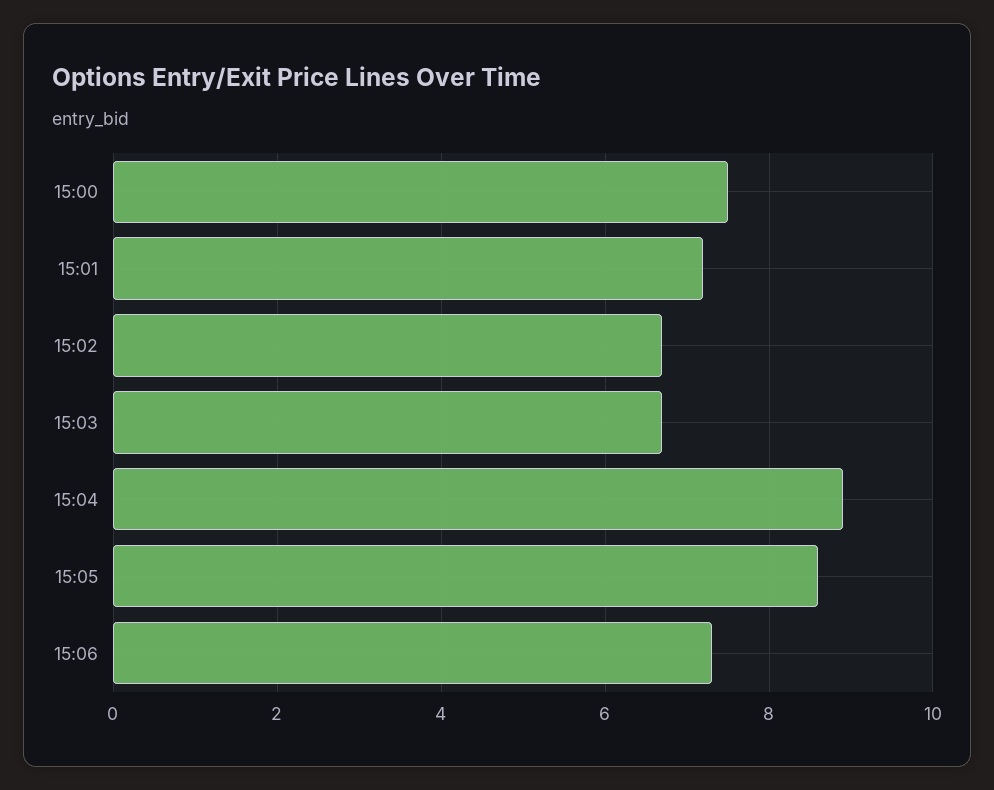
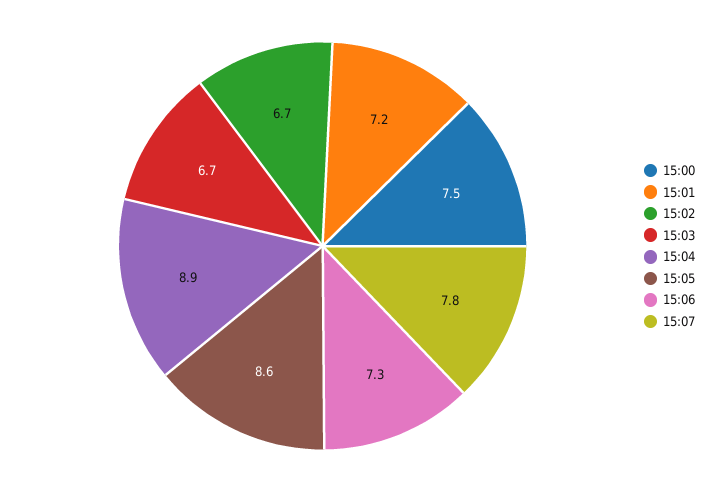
15:07: none -> 7.8

